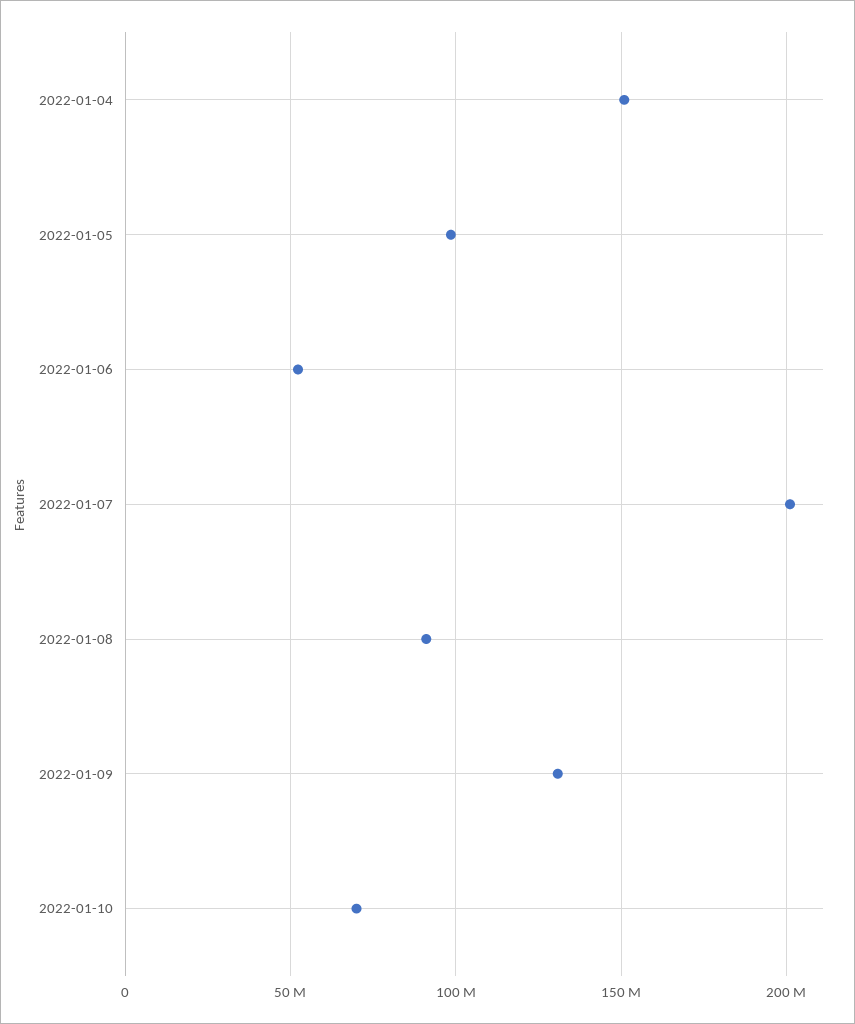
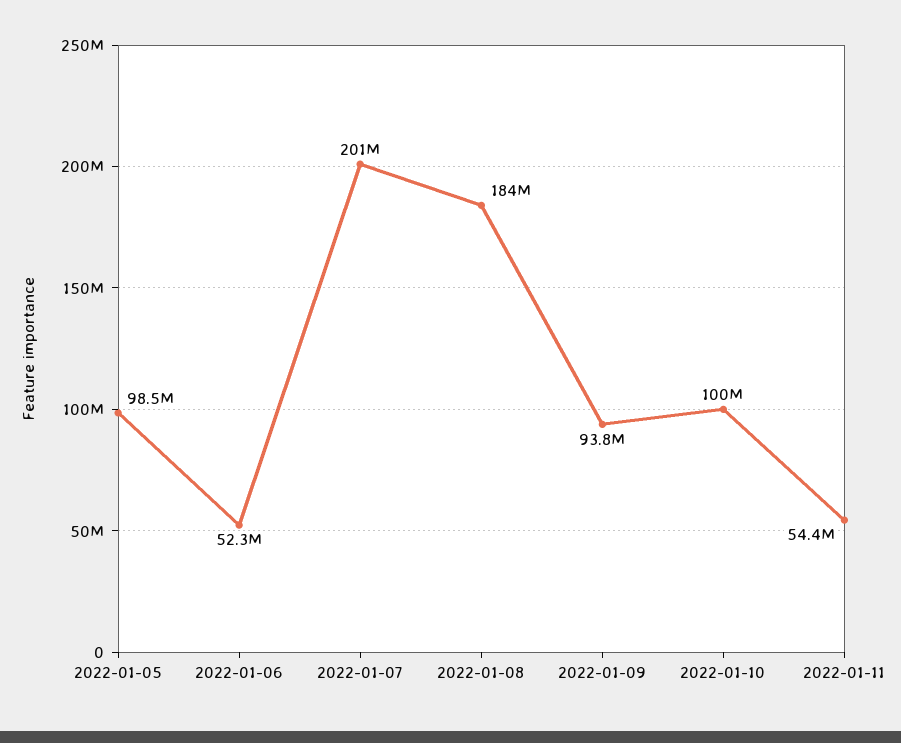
2022-01-04: 150000000 -> none
2022-01-08: 90000000 -> 184000000
2022-01-09: 130000000 -> 93800000
2022-01-10: 70000000 -> 100000000
2022-01-11: none -> 54400000

